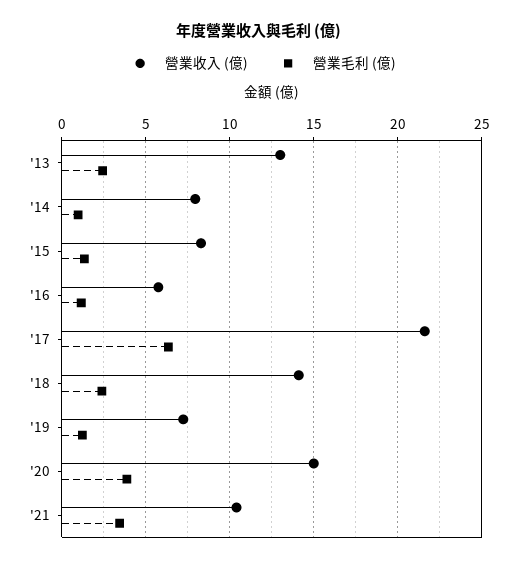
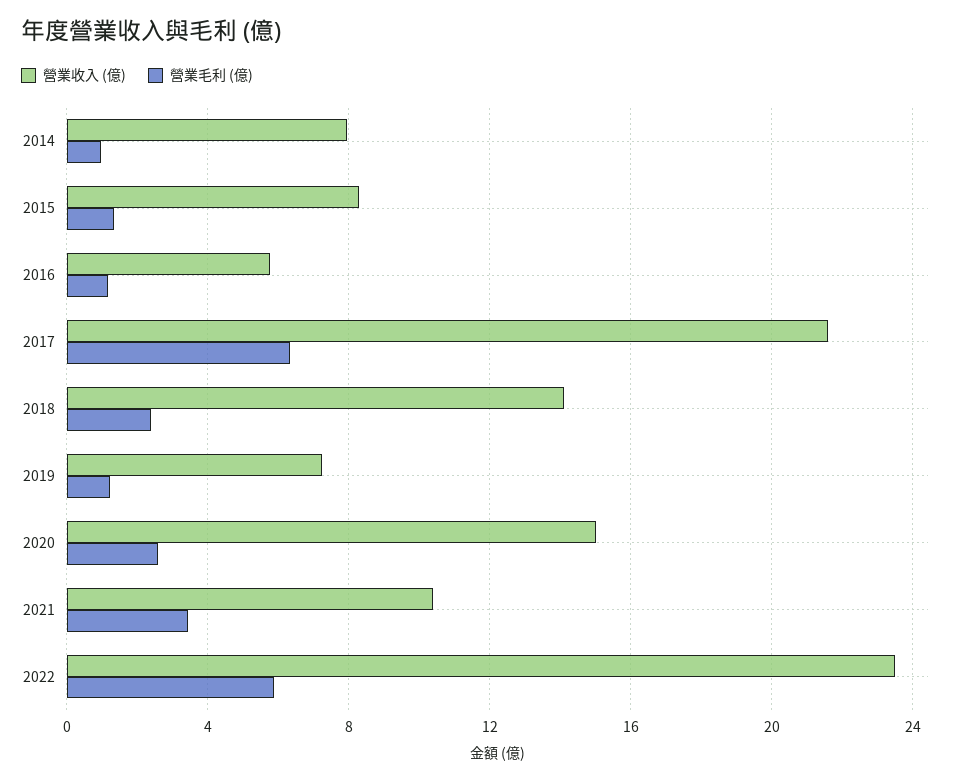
營業收入 (億), '13: 13 -> none
營業毛利 (億), '13: 2.5 -> none
營業毛利 (億), '20: 4 -> 2.5
營業收入 (億), 2022: none -> 23.5
營業毛利 (億), 2022: none -> 6

